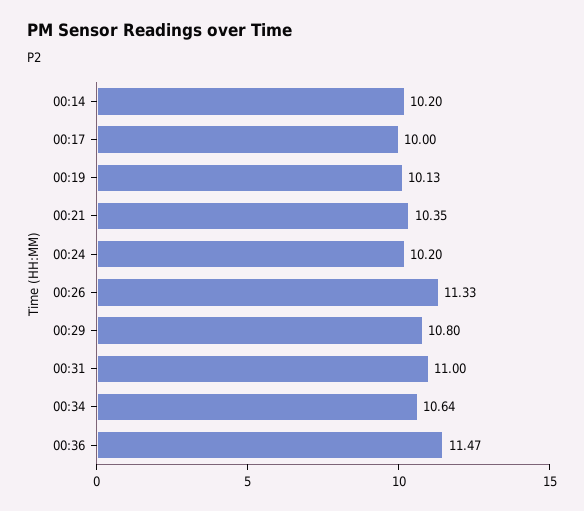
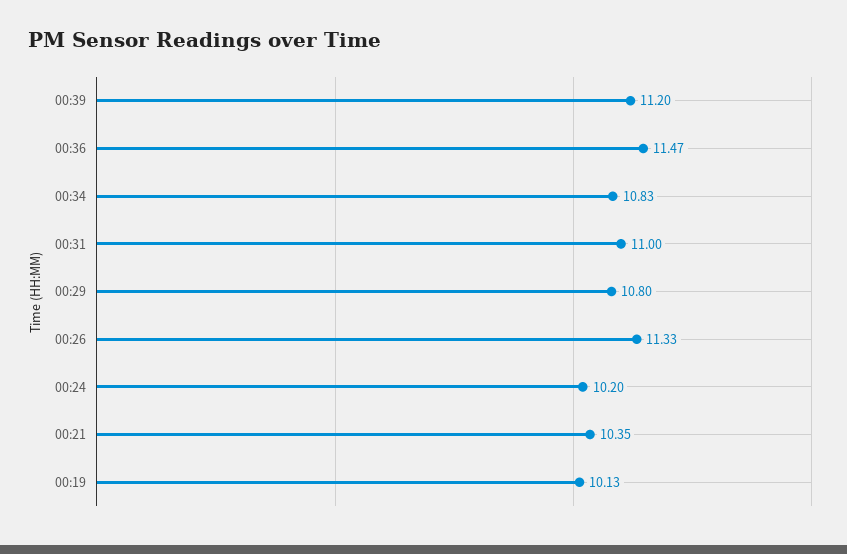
00:14: 10.2 -> none
00:17: 10 -> none
00:34: 10.64 -> 10.83
00:39: none -> 11.2

